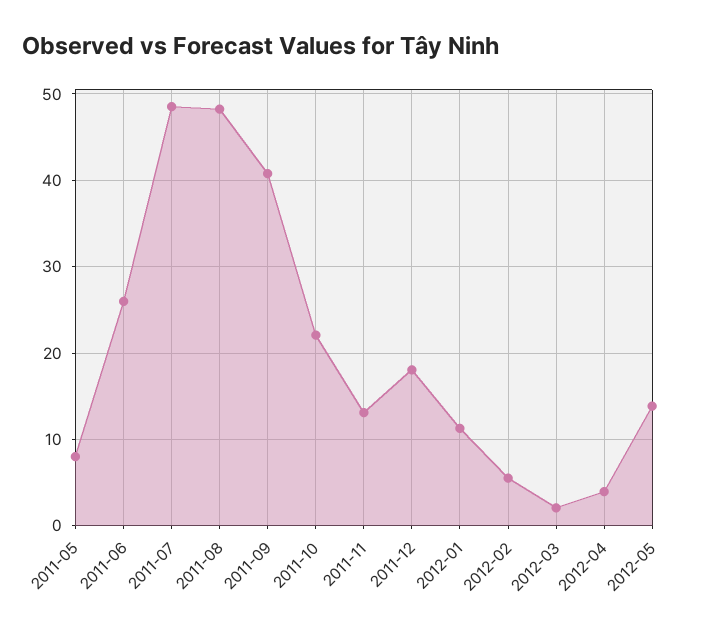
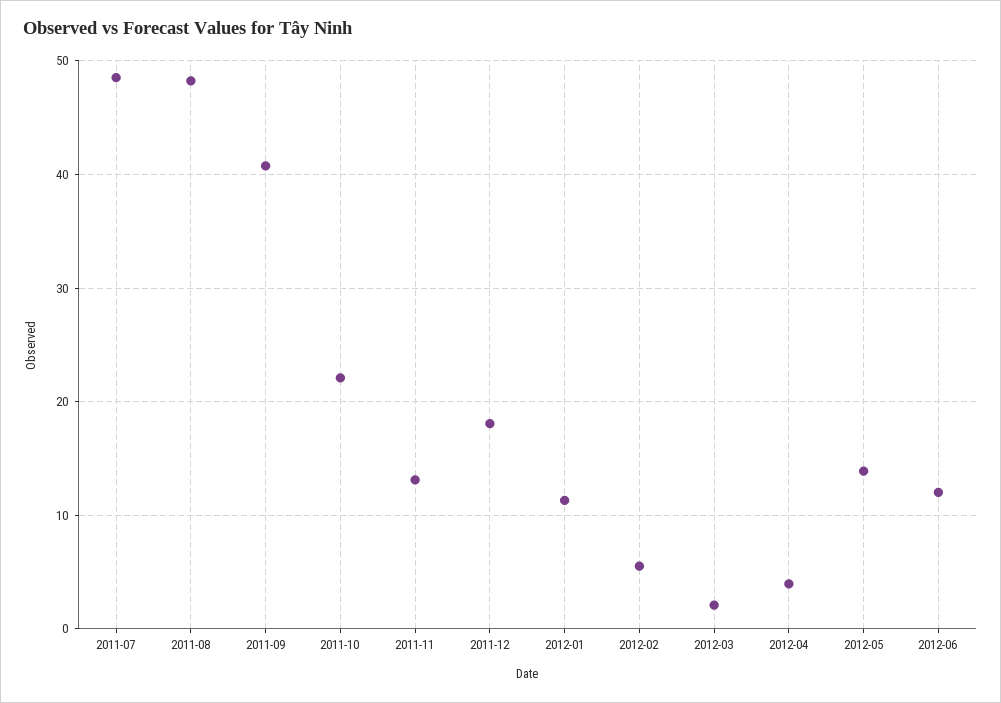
2011-05: 8 -> none
2011-06: 26 -> none
2012-06: none -> 12

